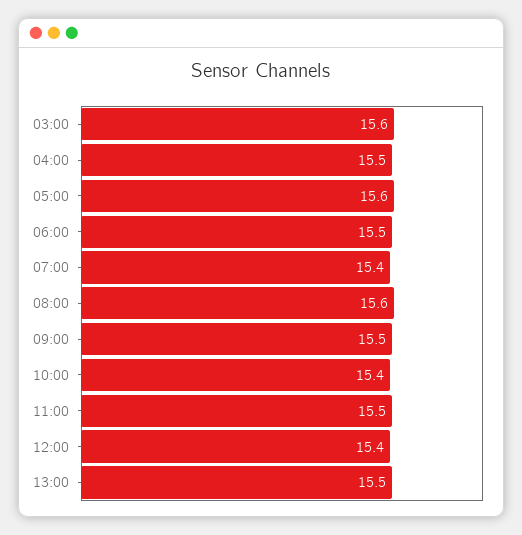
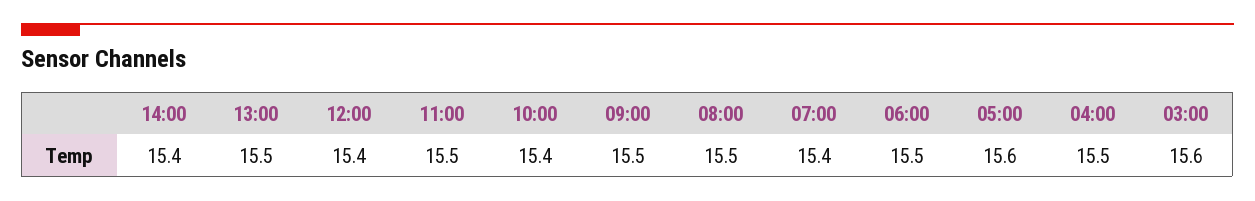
08:00: 15.6 -> 15.5
14:00: none -> 15.4

